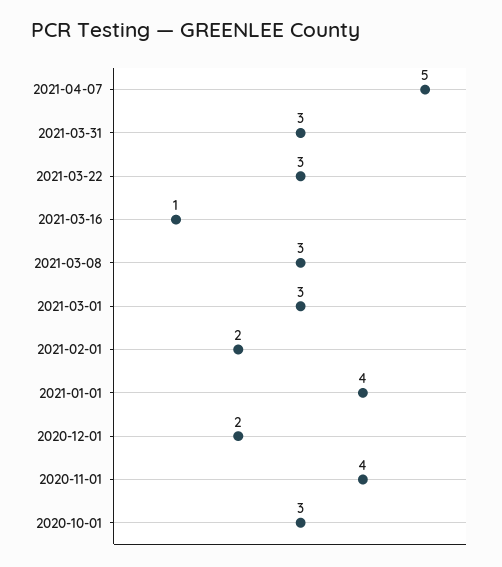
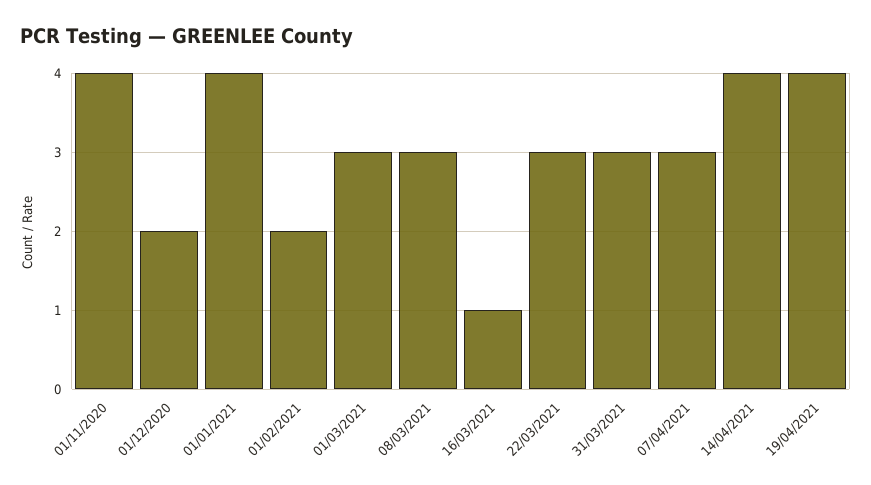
2021-04-07: 5 -> 3
2020-10-01: 3 -> none
14/04/2021: none -> 4
19/04/2021: none -> 4

